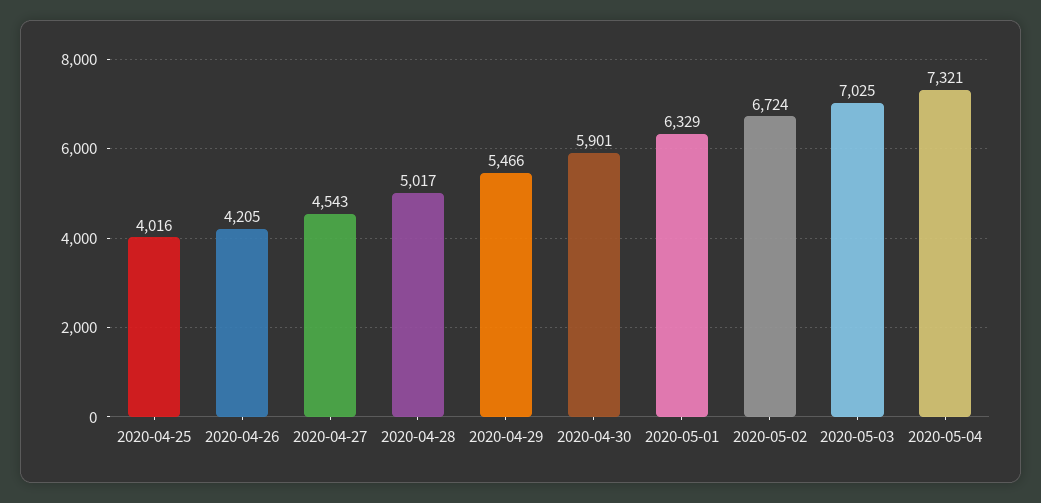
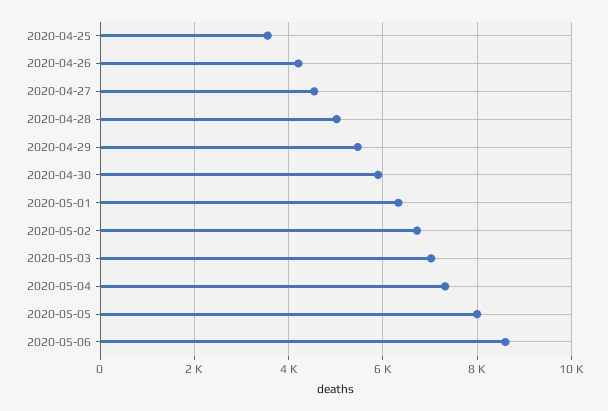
2020-04-25: 4016 -> 3600
2020-05-05: none -> 8000
2020-05-06: none -> 8600

